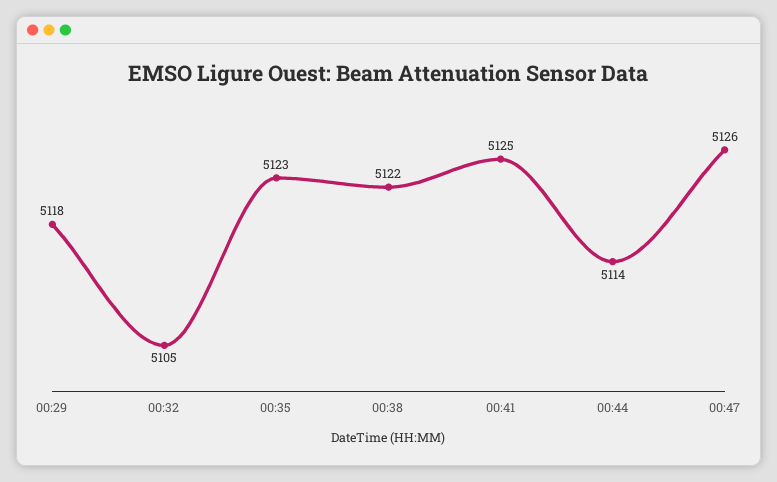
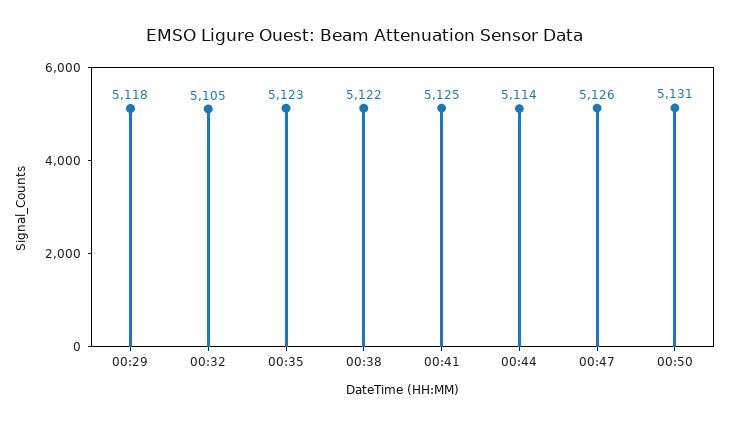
00:50: none -> 5131

